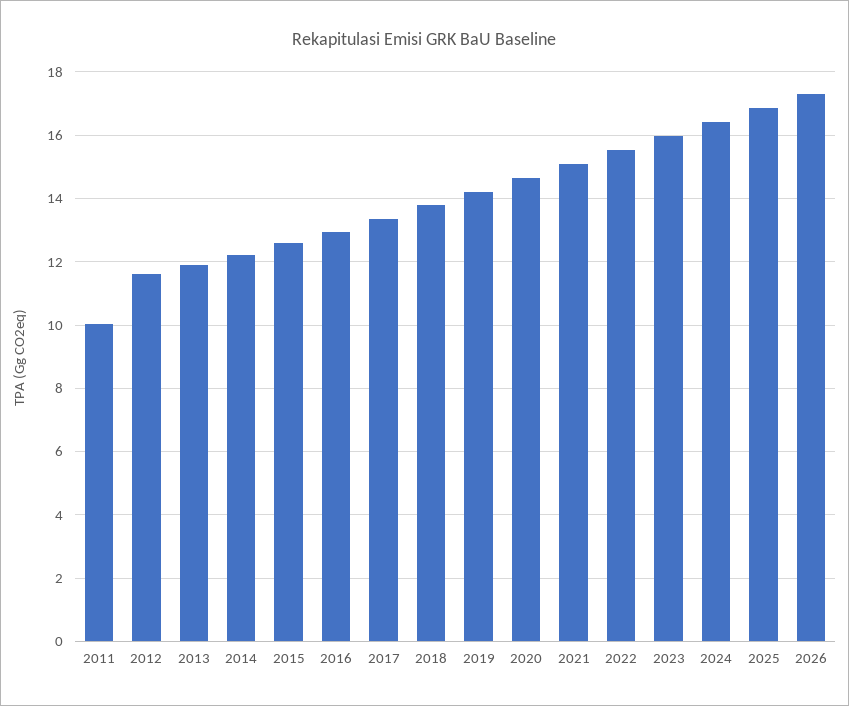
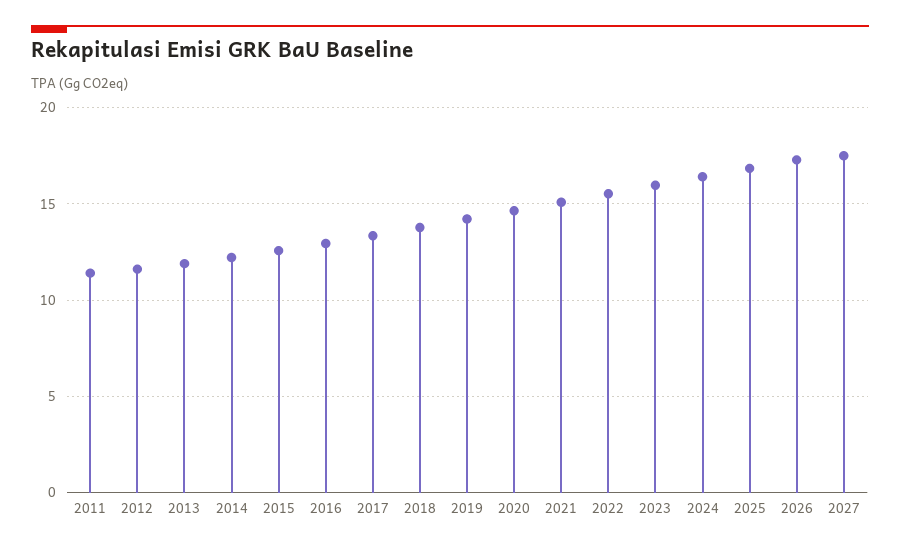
2011: 10 -> 11.5
2027: none -> 17.5

